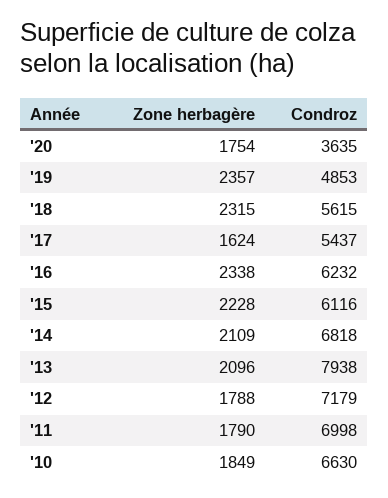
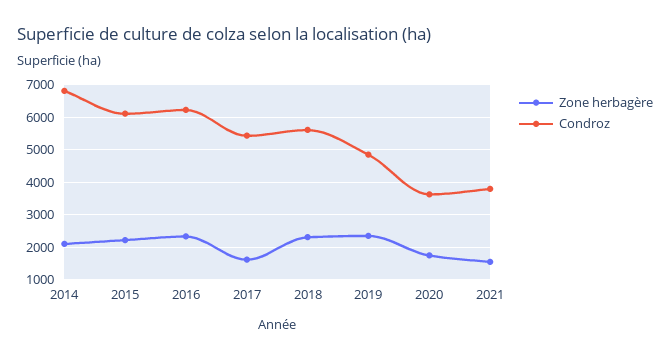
Zone herbagère, '13: 2096 -> none
Condroz, '13: 7938 -> none
Zone herbagère, '12: 1788 -> none
Condroz, '12: 7179 -> none
Zone herbagère, '11: 1790 -> none
Condroz, '11: 6998 -> none
Zone herbagère, '10: 1849 -> none
Condroz, '10: 6630 -> none
Zone herbagère, 2021: none -> 1600
Condroz, 2021: none -> 3800

